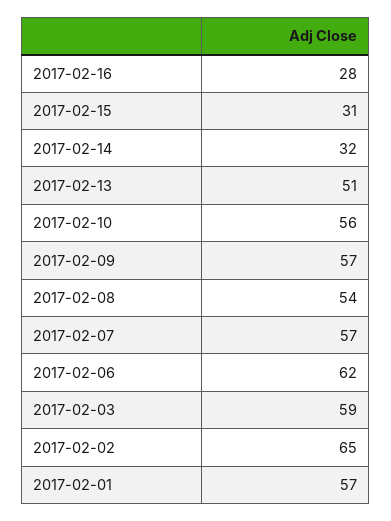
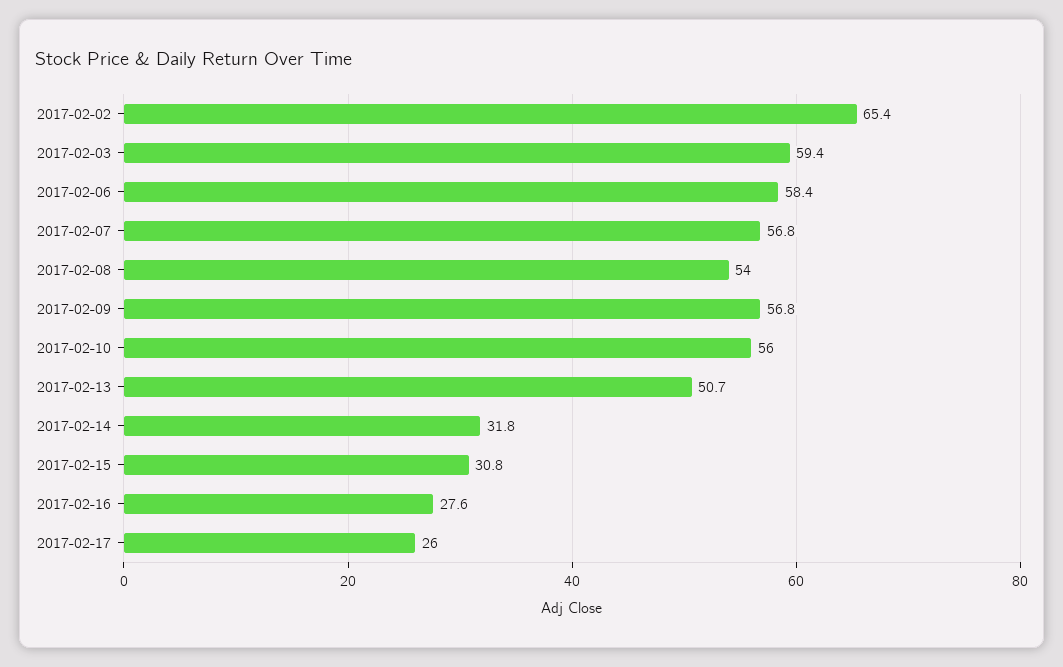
2017-02-06: 62 -> 58.4
2017-02-01: 57 -> none
2017-02-17: none -> 26

